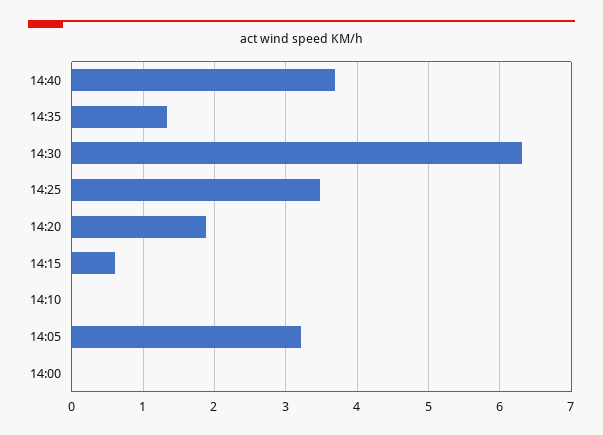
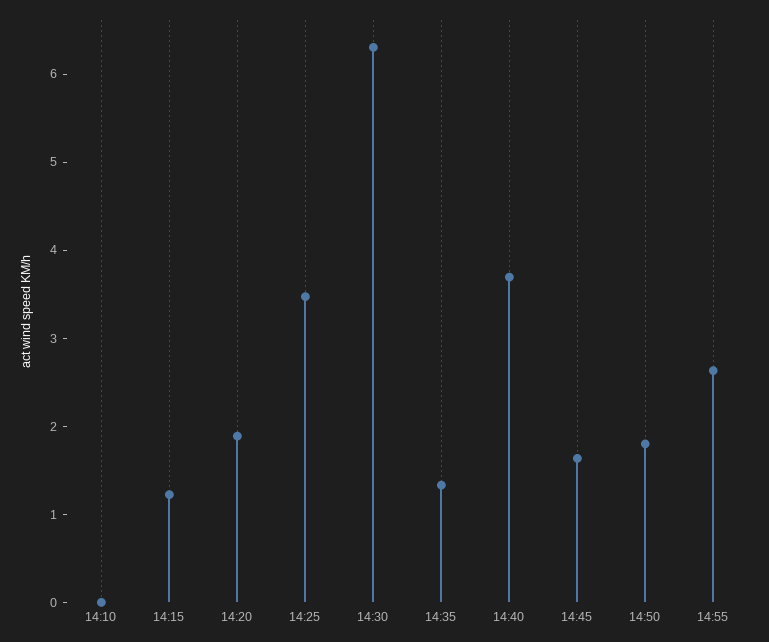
14:15: 0.6 -> 1.2
14:05: 3.2 -> none
14:00: 0 -> none
14:45: none -> 1.6
14:50: none -> 1.8
14:55: none -> 2.6

